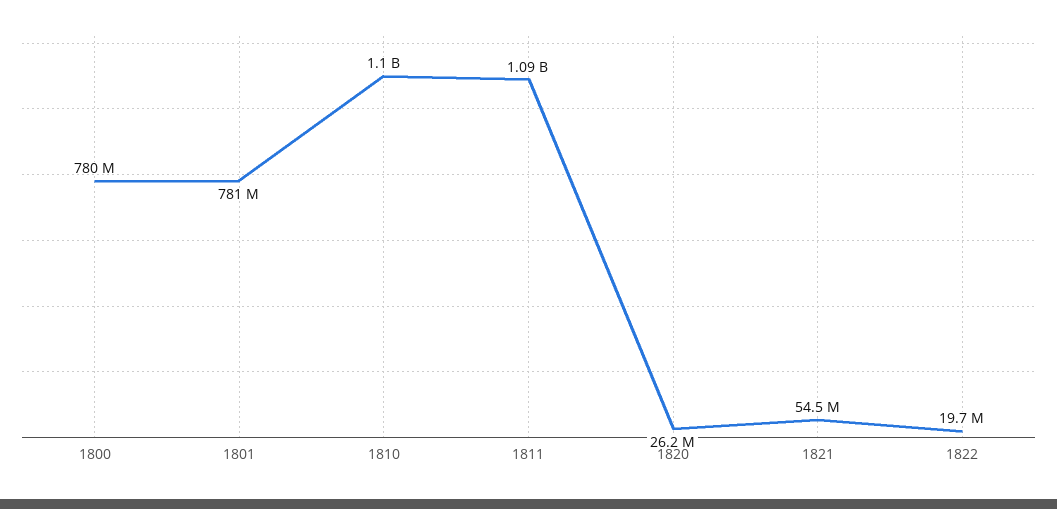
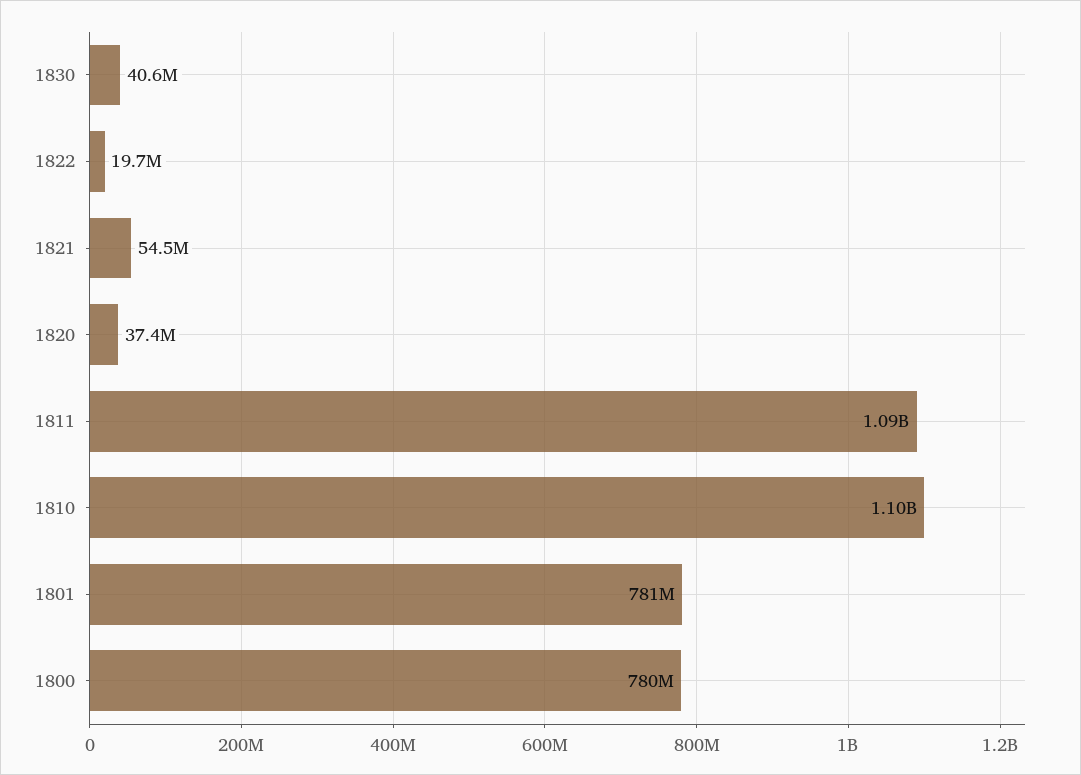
1820: 26200000 -> 37400000
1830: none -> 40600000

